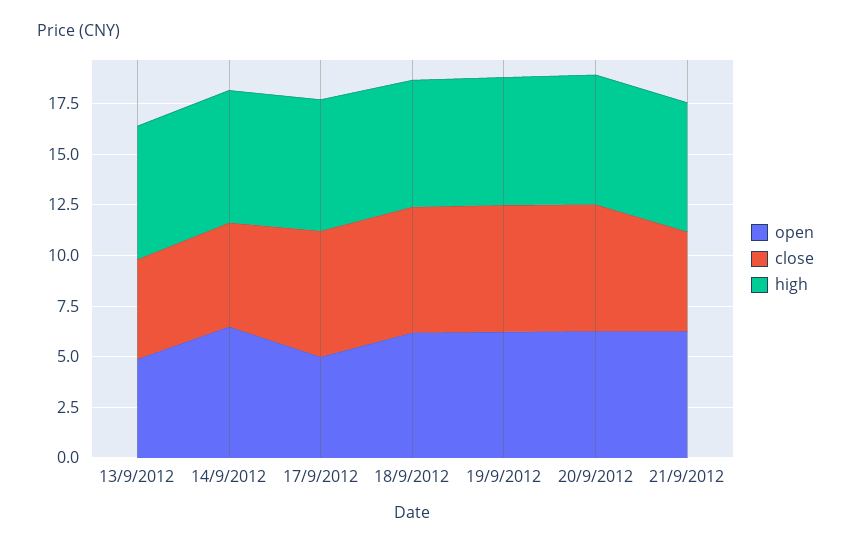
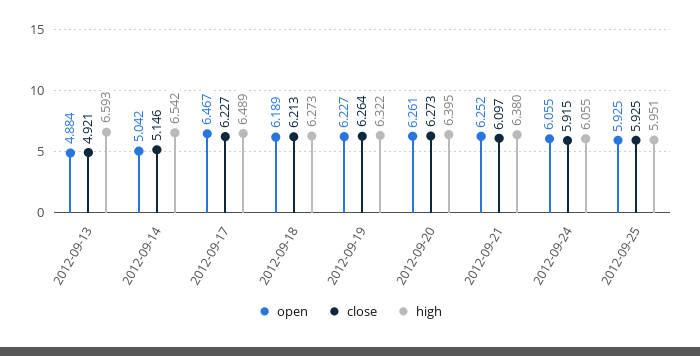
open, 14/9/2012: 6.5 -> 5.042
open, 17/9/2012: 5 -> 6.467
close, 21/9/2012: 5 -> 6.097
open, 2012-09-24: none -> 6.055
close, 2012-09-24: none -> 5.915
high, 2012-09-24: none -> 6.055
open, 2012-09-25: none -> 5.925
close, 2012-09-25: none -> 5.925
high, 2012-09-25: none -> 5.951

